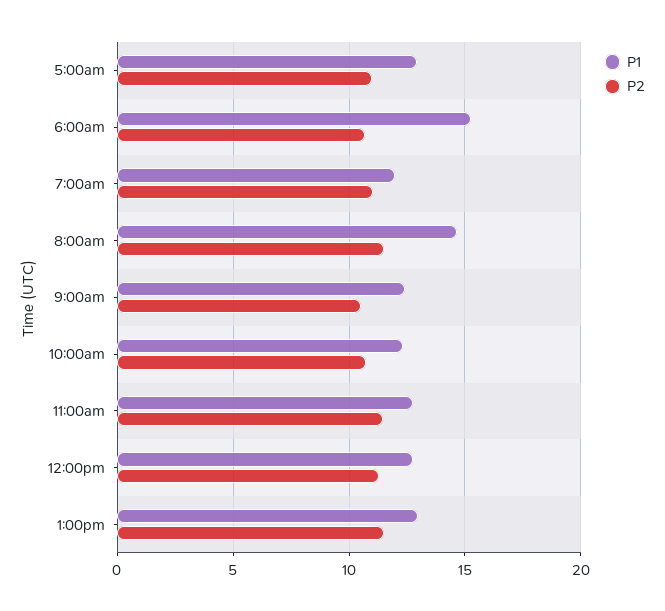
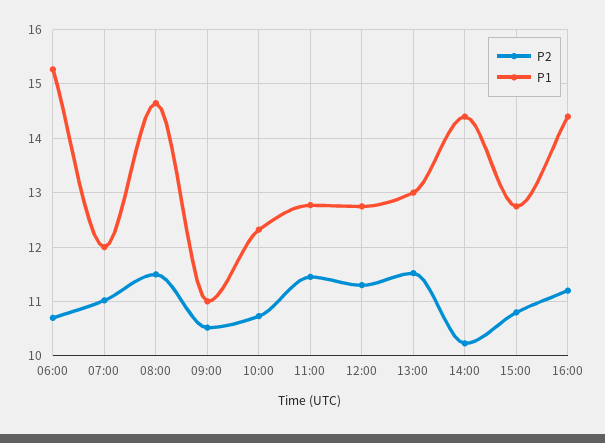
P1, 5:00am: 13 -> none
P2, 5:00am: 11 -> none
P1, 9:00am: 12.5 -> 11
P2, 14:00: none -> 10.2
P1, 14:00: none -> 14.4
P2, 15:00: none -> 10.8
P1, 15:00: none -> 12.8
P2, 16:00: none -> 11.2
P1, 16:00: none -> 14.4

